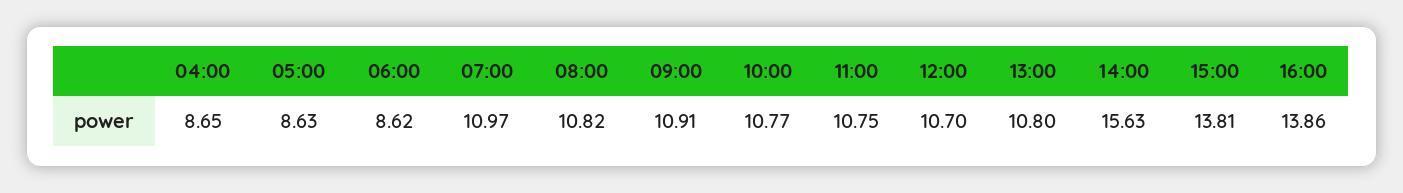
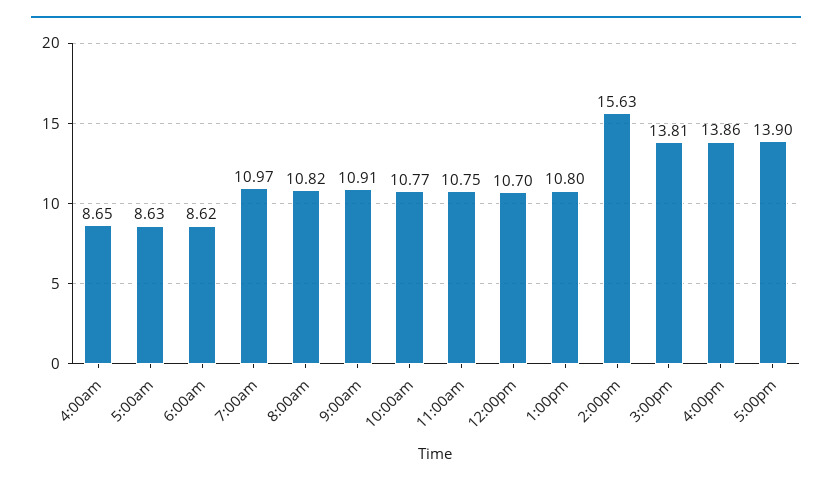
5:00pm: none -> 13.9

